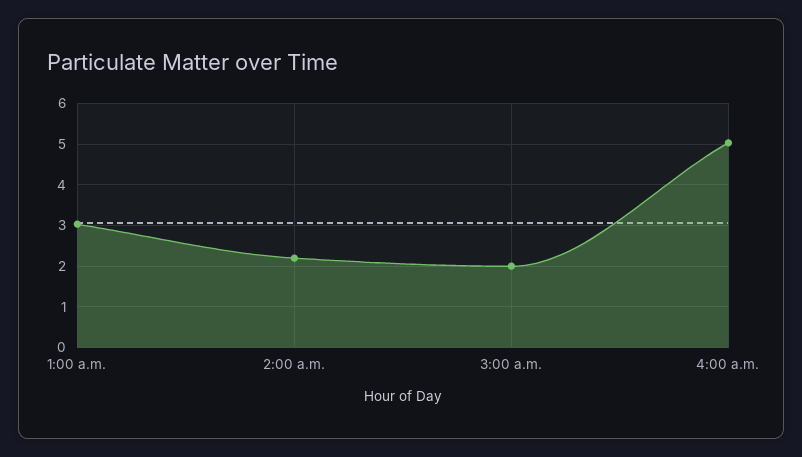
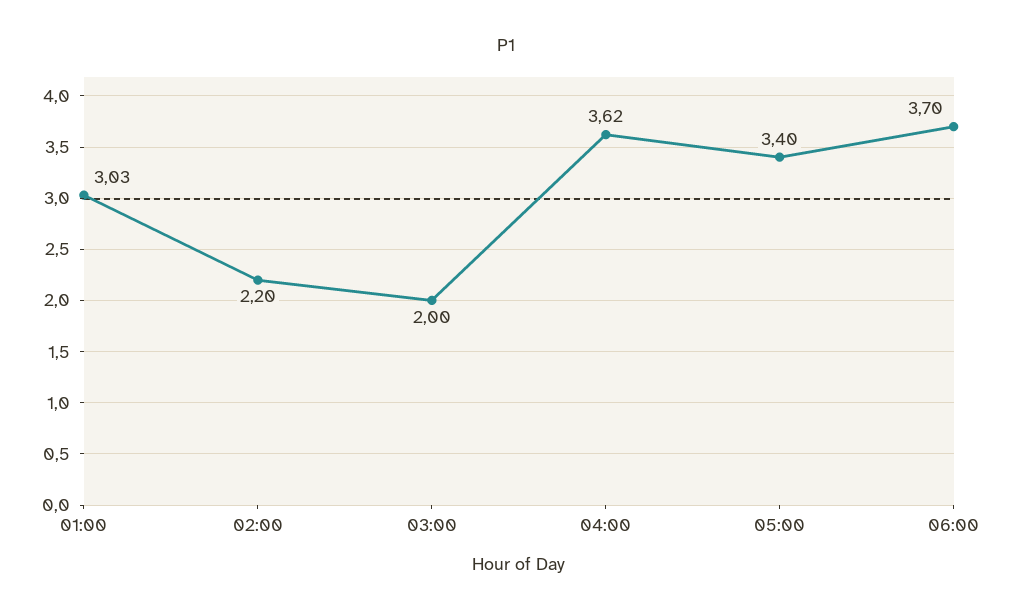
4:00 a.m.: 5 -> 3.62
05:00: none -> 3.4
06:00: none -> 3.7

